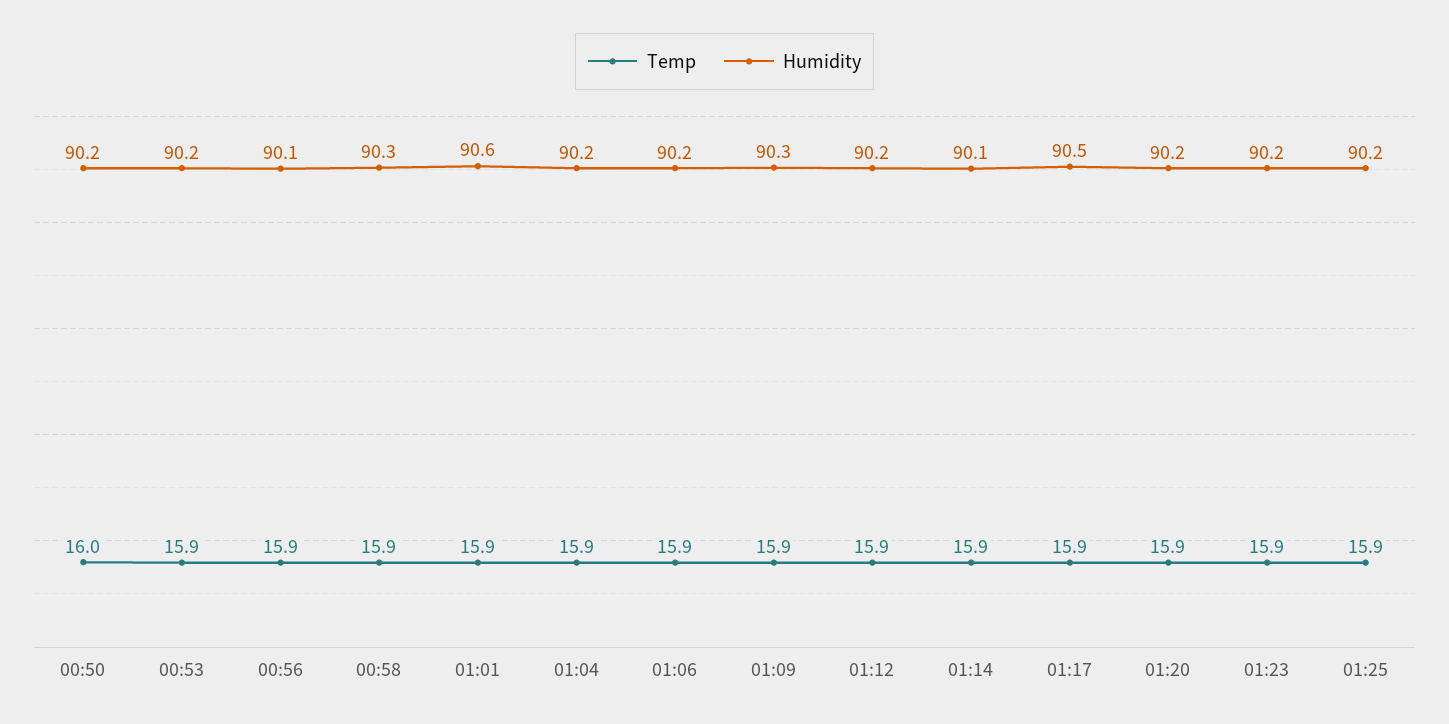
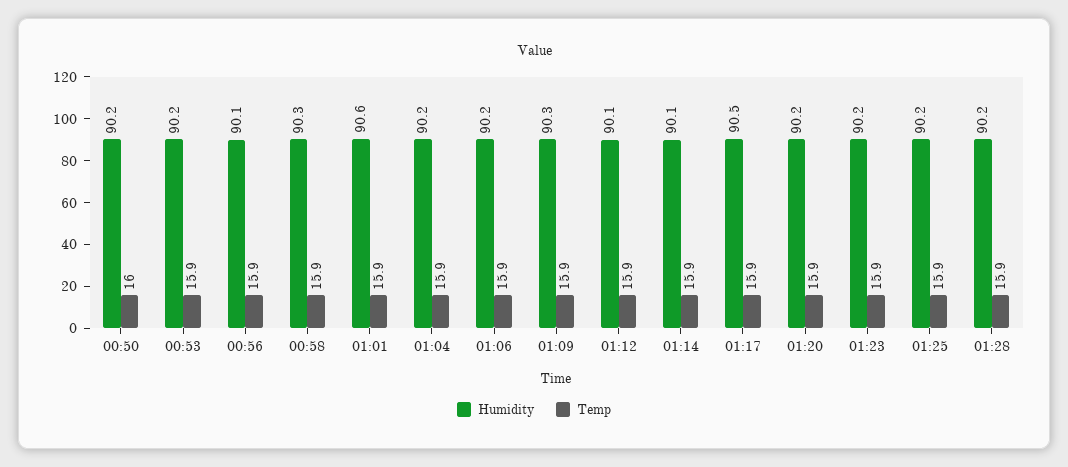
Humidity, 01:12: 90.2 -> 90.1
Humidity, 01:28: none -> 90.2
Temp, 01:28: none -> 15.9

